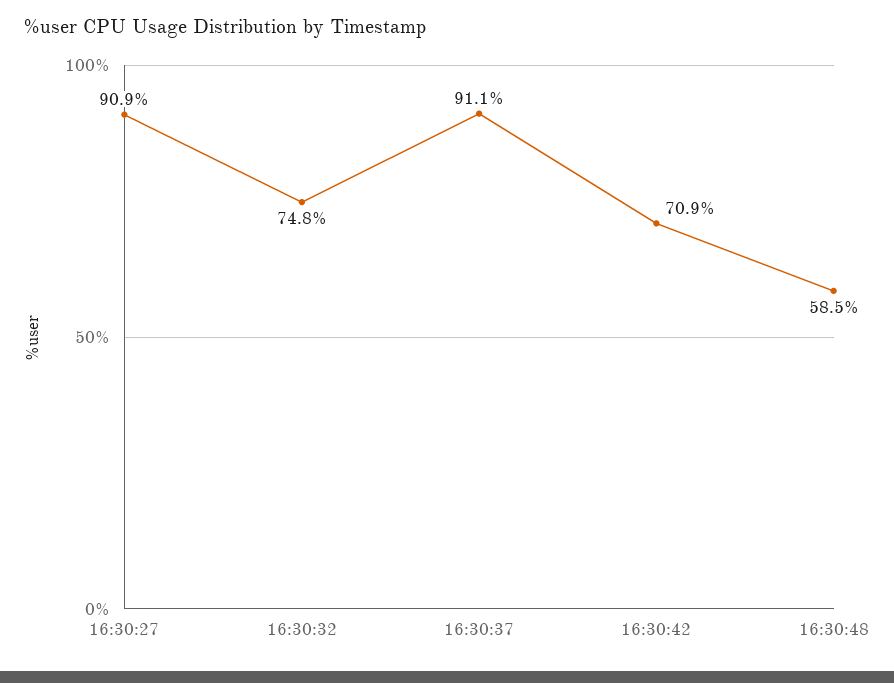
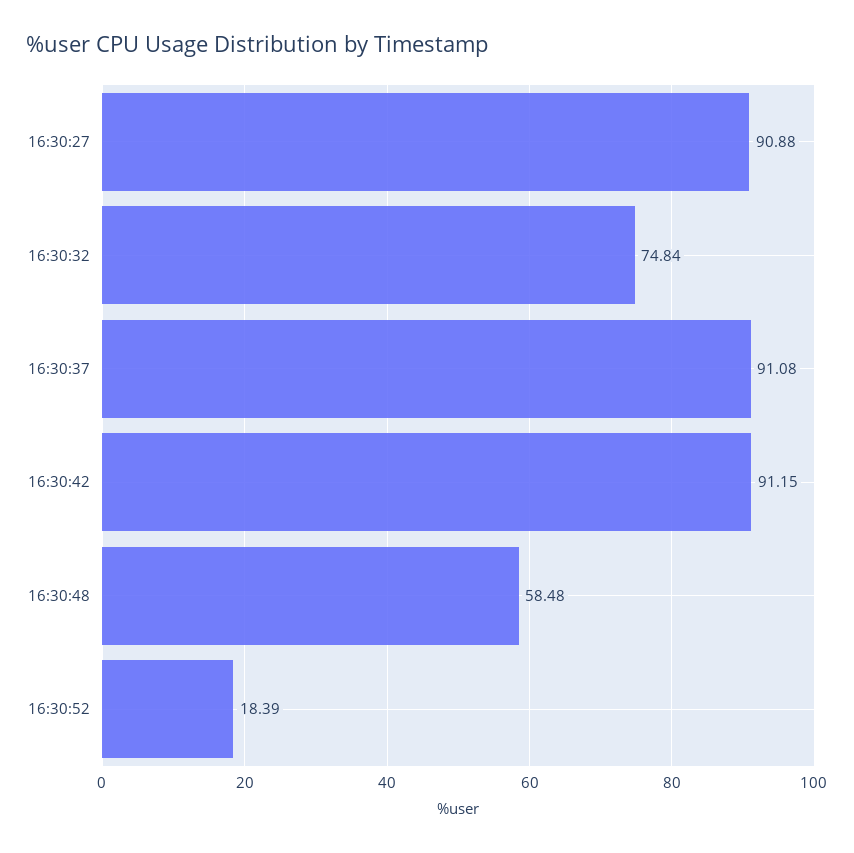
16:30:42: 70.9 -> 91.15
16:30:52: none -> 18.39

